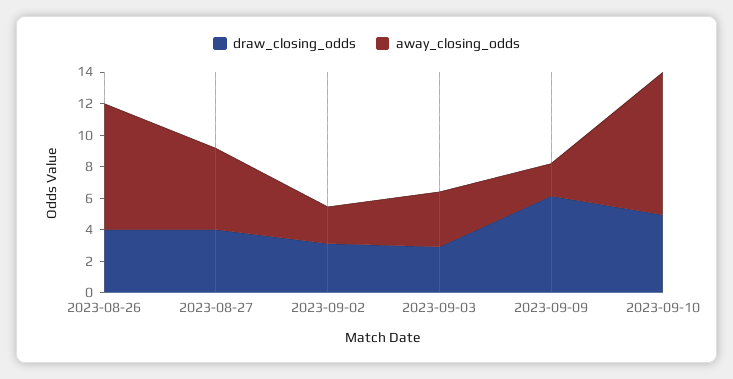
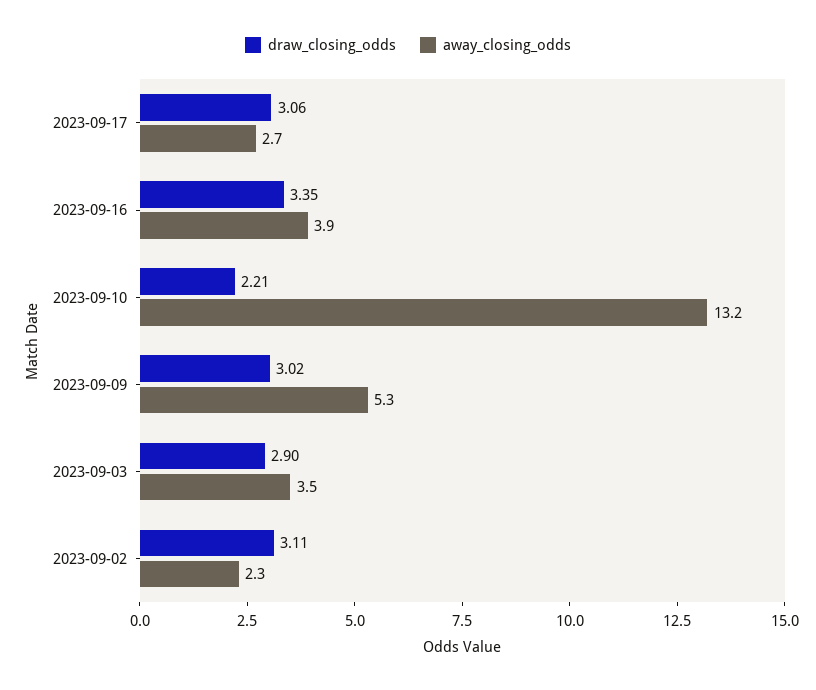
draw_closing_odds, 2023-08-26: 4 -> none
away_closing_odds, 2023-08-26: 8 -> none
draw_closing_odds, 2023-08-27: 4 -> none
away_closing_odds, 2023-08-27: 5 -> none
draw_closing_odds, 2023-09-09: 6 -> 3.02
away_closing_odds, 2023-09-09: 2 -> 5.3
draw_closing_odds, 2023-09-10: 5 -> 2.21
away_closing_odds, 2023-09-10: 9 -> 13.2
draw_closing_odds, 2023-09-17: none -> 3.06
away_closing_odds, 2023-09-17: none -> 2.7
draw_closing_odds, 2023-09-16: none -> 3.35
away_closing_odds, 2023-09-16: none -> 3.9

